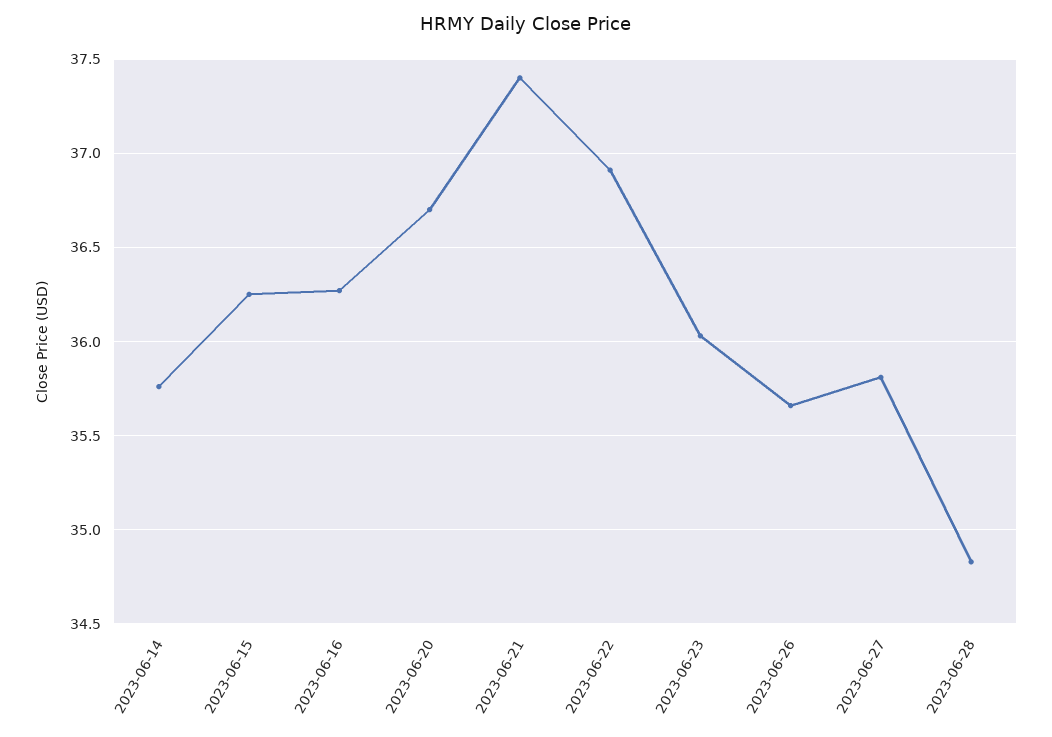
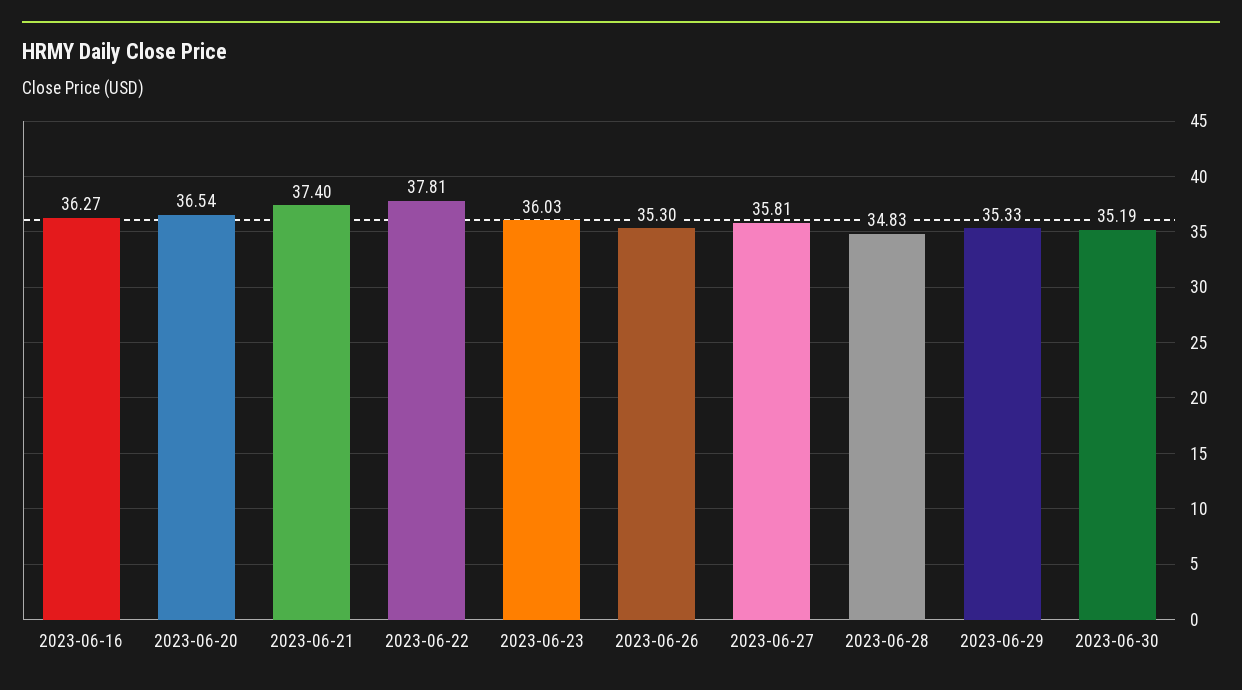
2023-06-14: 35.75 -> none
2023-06-15: 36.25 -> none
2023-06-20: 36.7 -> 36.54
2023-06-22: 36.9 -> 37.81
2023-06-26: 35.65 -> 35.3
2023-06-29: none -> 35.33
2023-06-30: none -> 35.19

